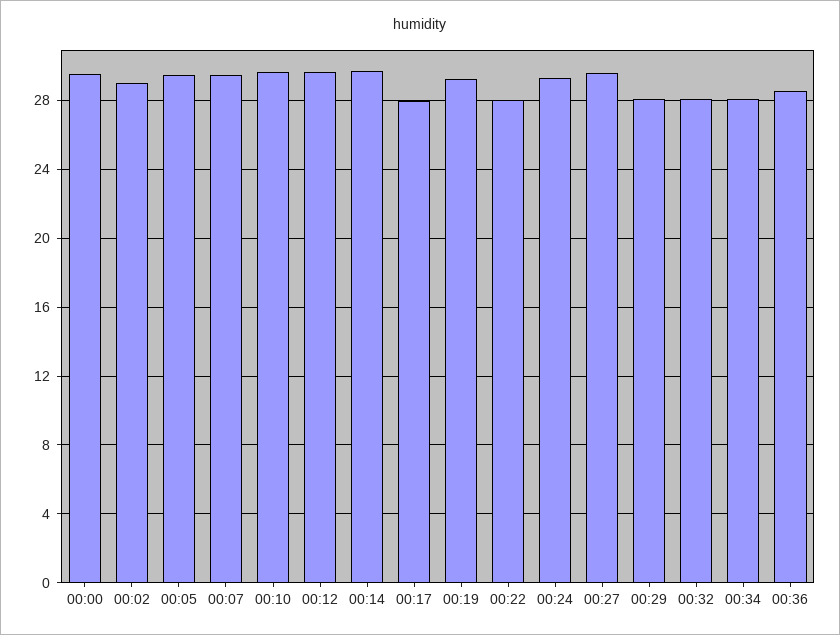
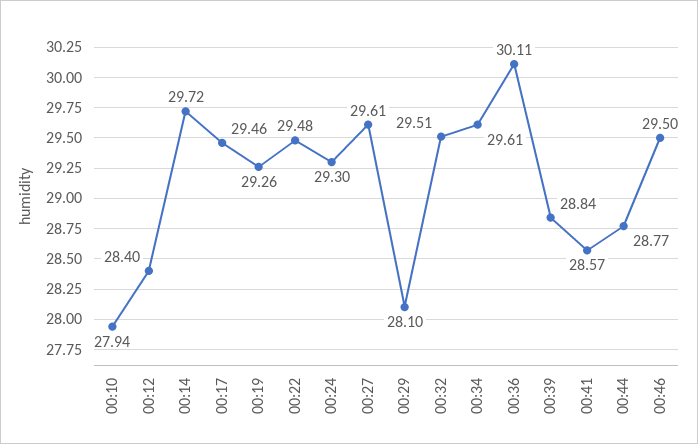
00:00: 29.5 -> none
00:02: 29 -> none
00:05: 29.5 -> none
00:07: 29.5 -> none
00:10: 29.5 -> 27.94
00:12: 29.5 -> 28.4
00:17: 28 -> 29.46
00:22: 28 -> 29.48
00:32: 28 -> 29.51
00:34: 28 -> 29.61
00:36: 28.5 -> 30.11
00:39: none -> 28.84
00:41: none -> 28.57
00:44: none -> 28.77
00:46: none -> 29.5

